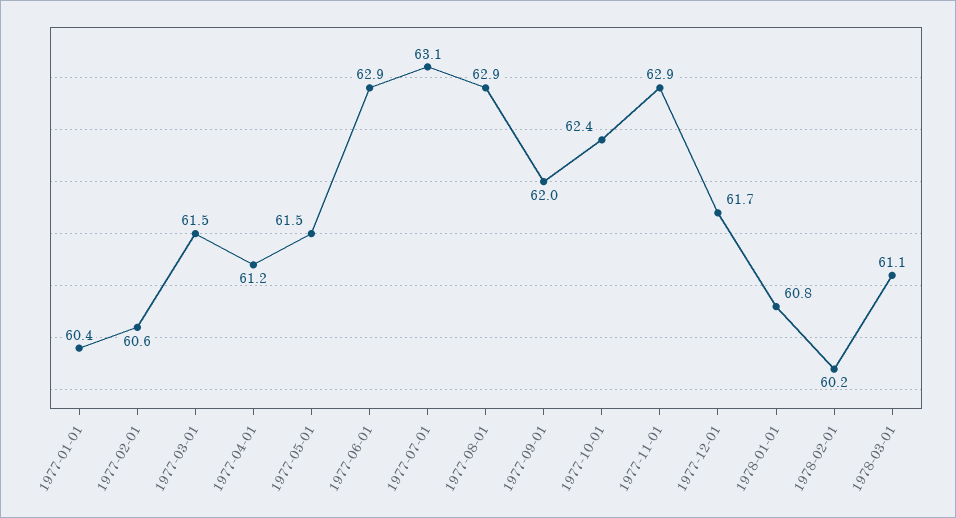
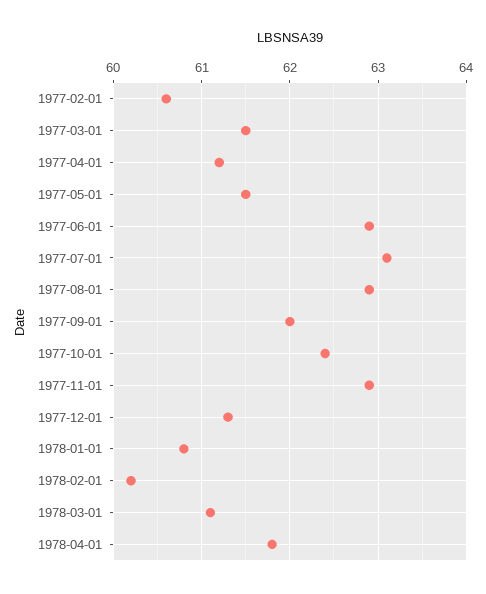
1977-01-01: 60.4 -> none
1977-12-01: 61.7 -> 61.3
1978-04-01: none -> 61.8

